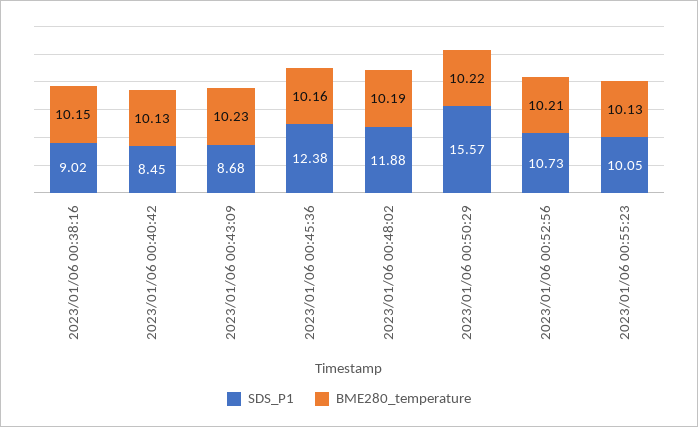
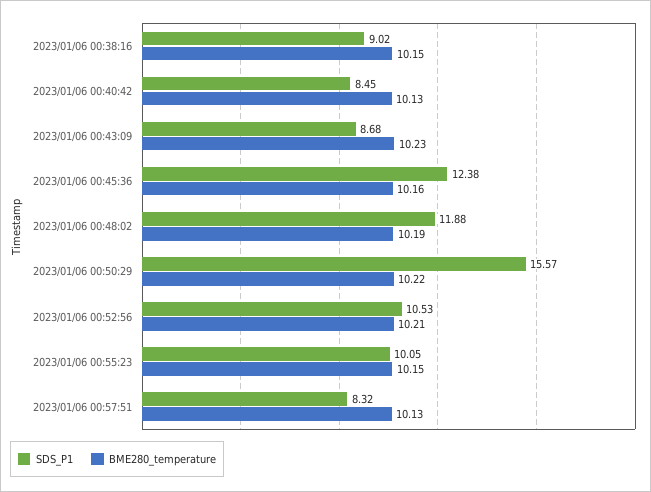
SDS_P1, 2023/01/06 00:52:56: 10.73 -> 10.53
BME280_temperature, 2023/01/06 00:55:23: 10.13 -> 10.15
SDS_P1, 2023/01/06 00:57:51: none -> 8.32
BME280_temperature, 2023/01/06 00:57:51: none -> 10.13

